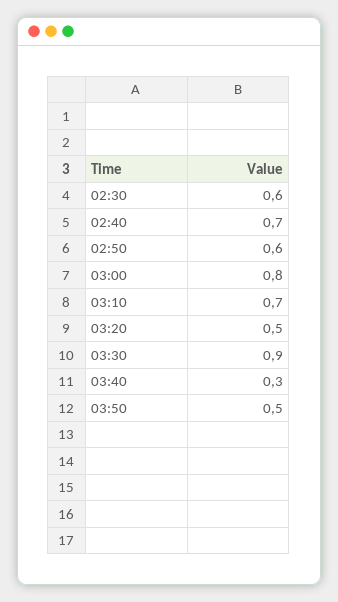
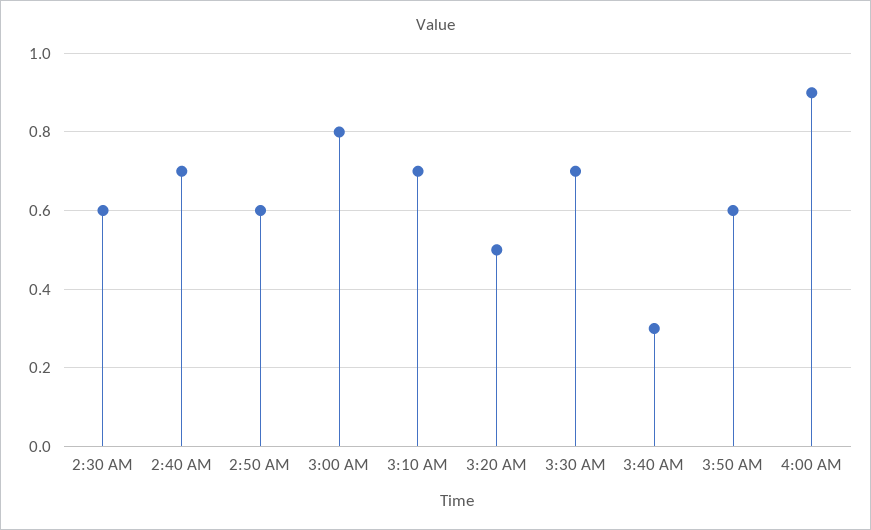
03:30: 0.9 -> 0.7
03:50: 0.5 -> 0.6
4:00 AM: none -> 0.9

